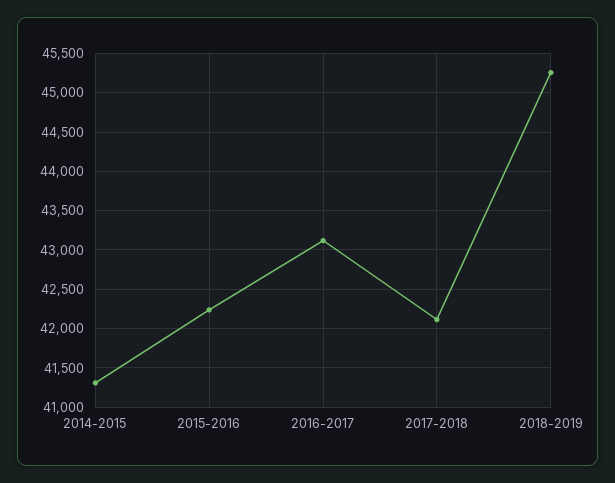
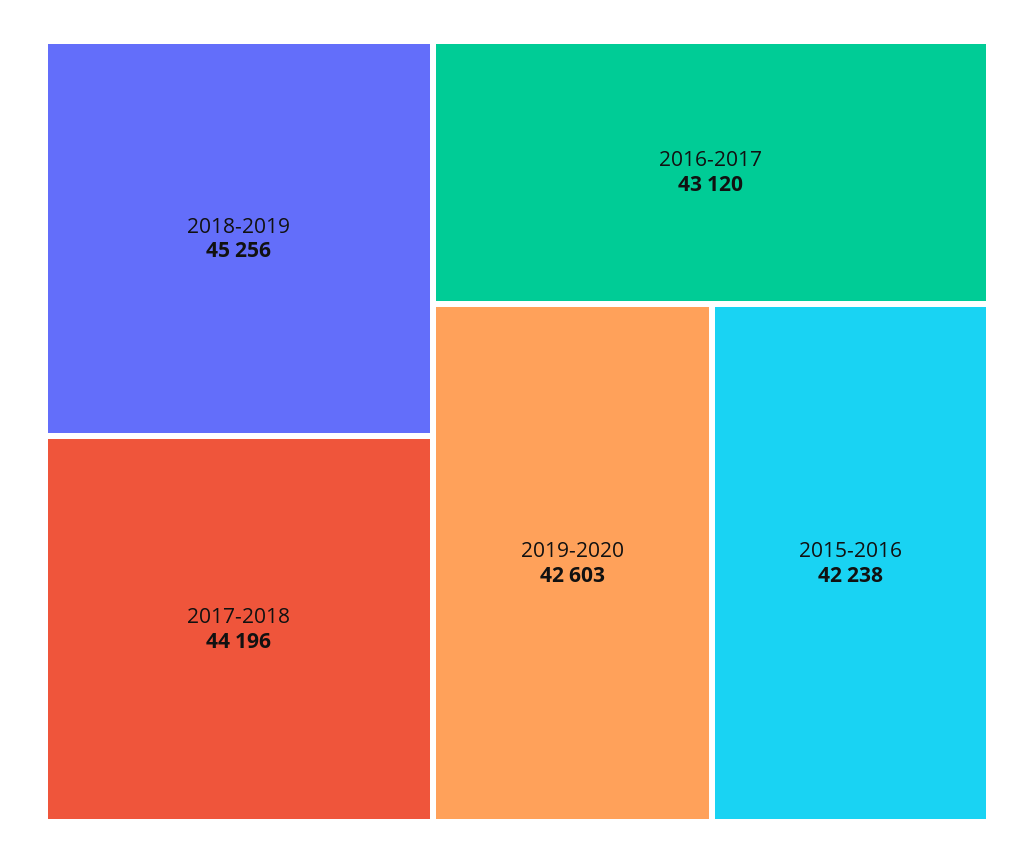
2014-2015: 41300 -> none
2017-2018: 42100 -> 44196
2019-2020: none -> 42603

